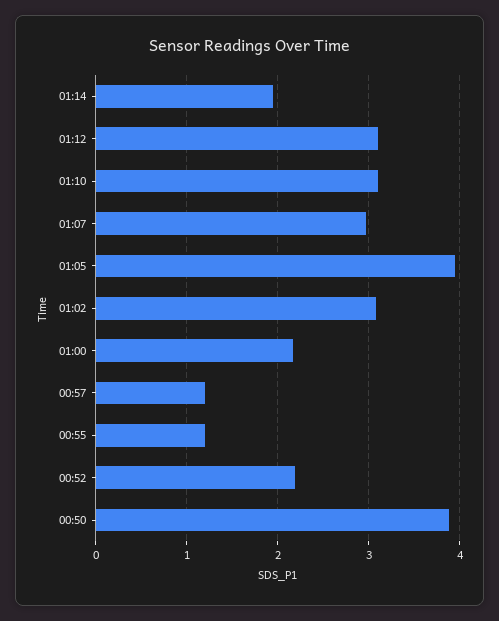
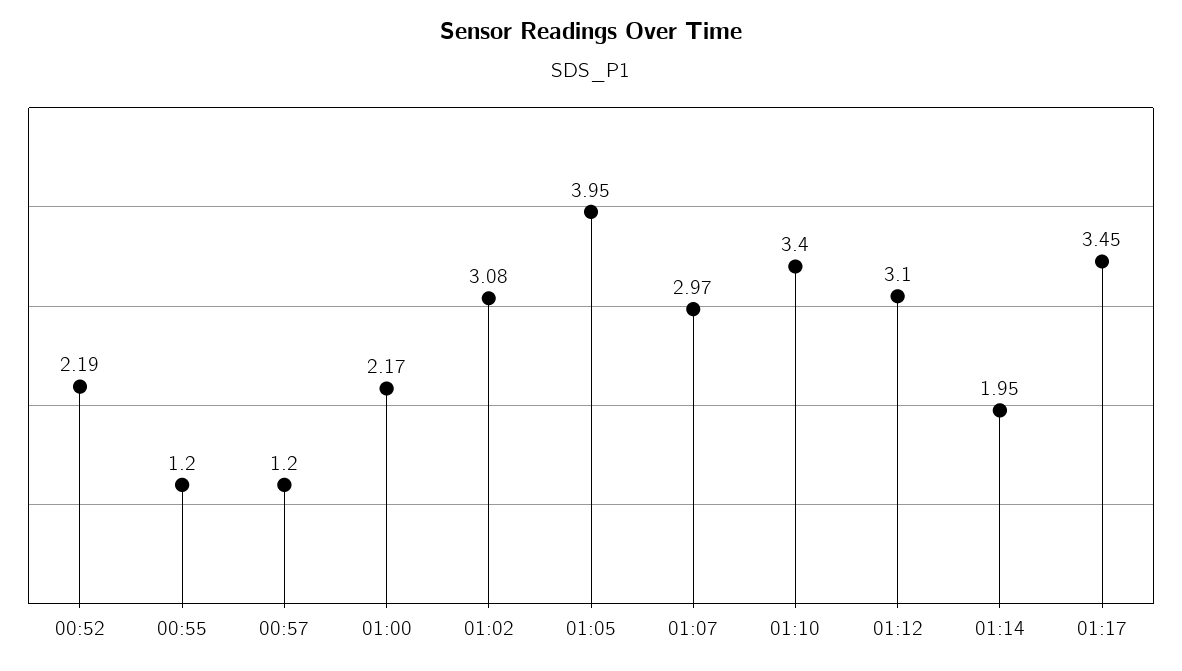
01:10: 3.1 -> 3.4
00:50: 3.9 -> none
01:17: none -> 3.45

